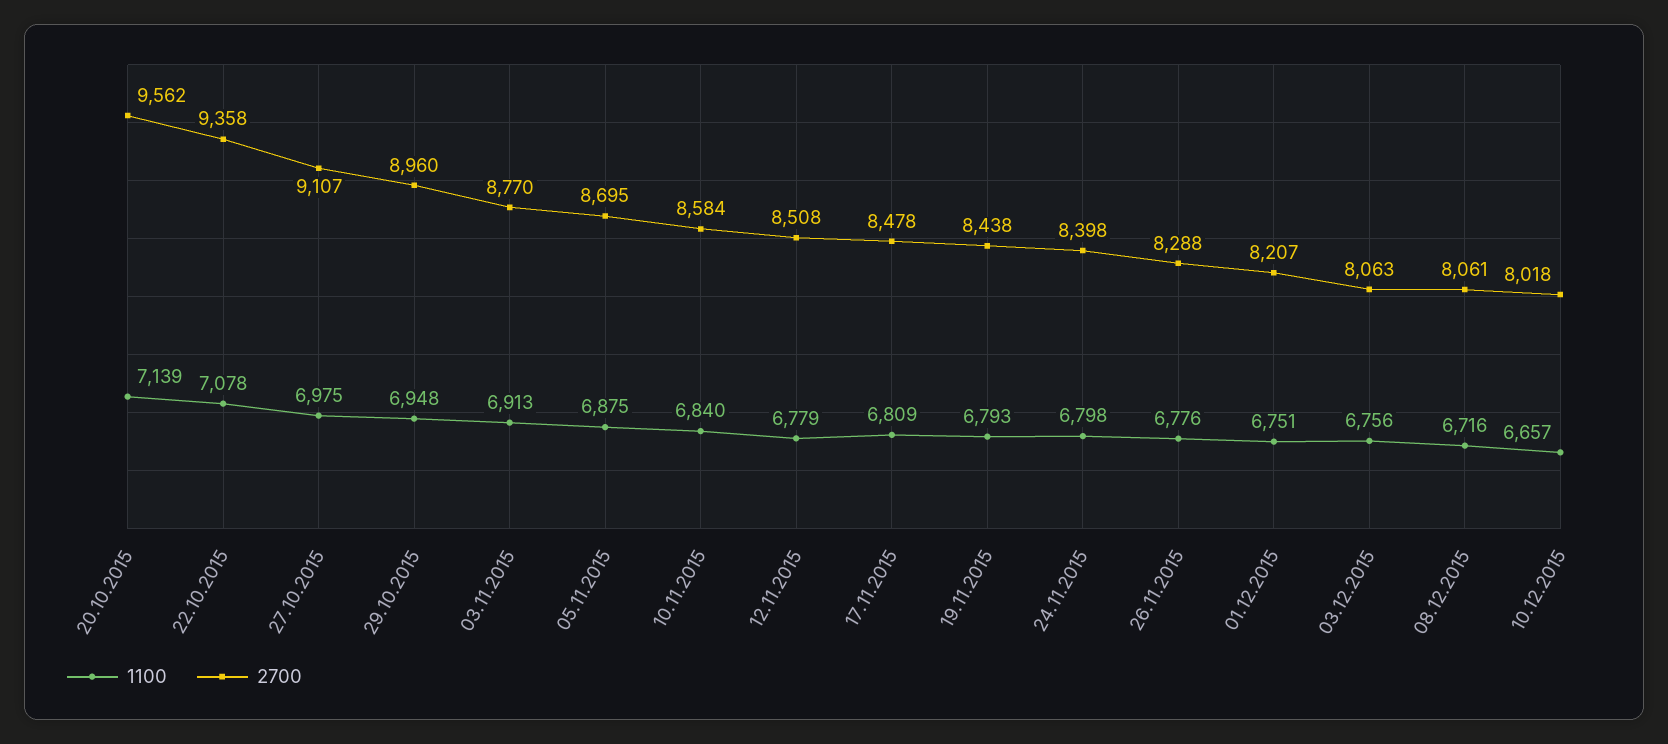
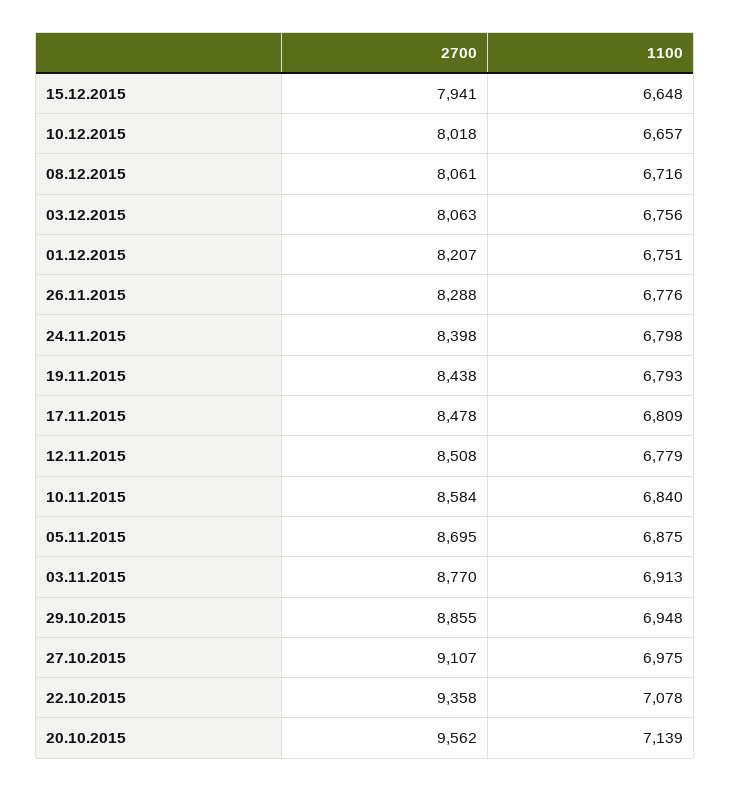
2700, 29.10.2015: 8960 -> 8855
2700, 15.12.2015: none -> 7941
1100, 15.12.2015: none -> 6648

